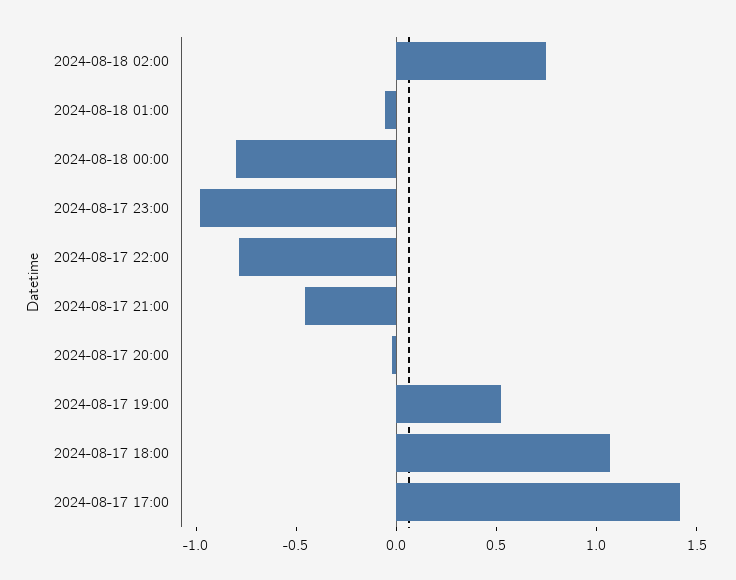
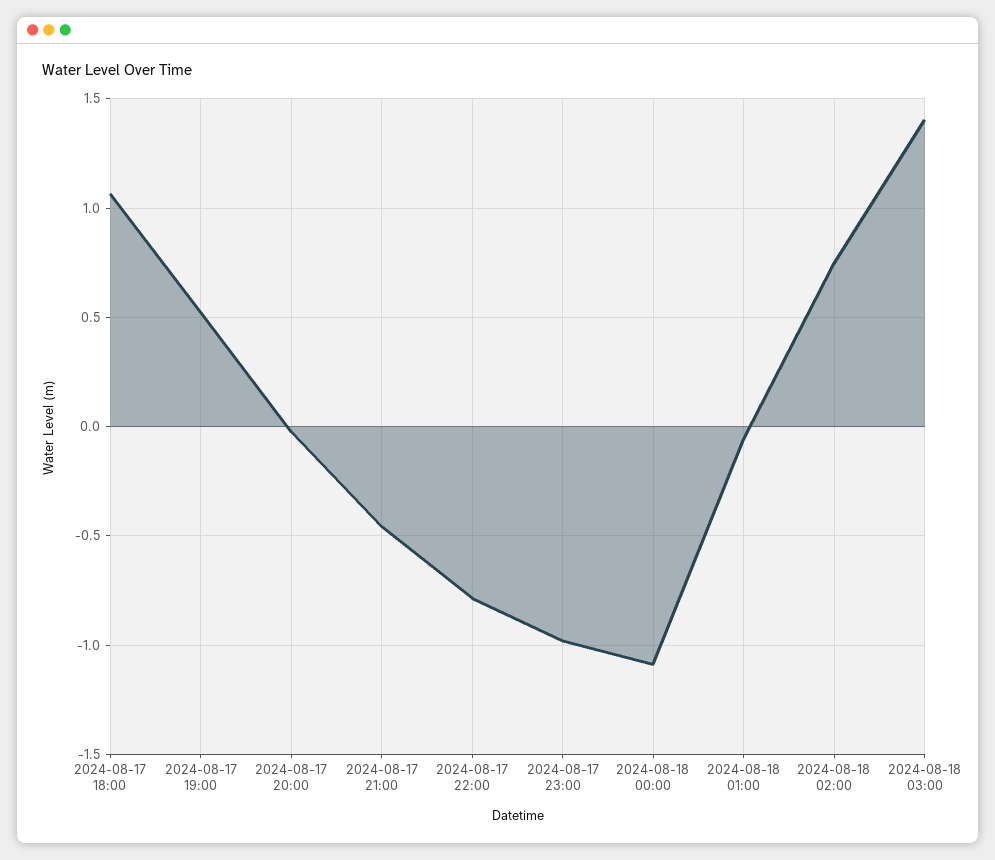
2024-08-18 00:00: -0.8 -> -1.1
2024-08-17 17:00: 1.4 -> none
2024-08-18 03:00: none -> 1.4

